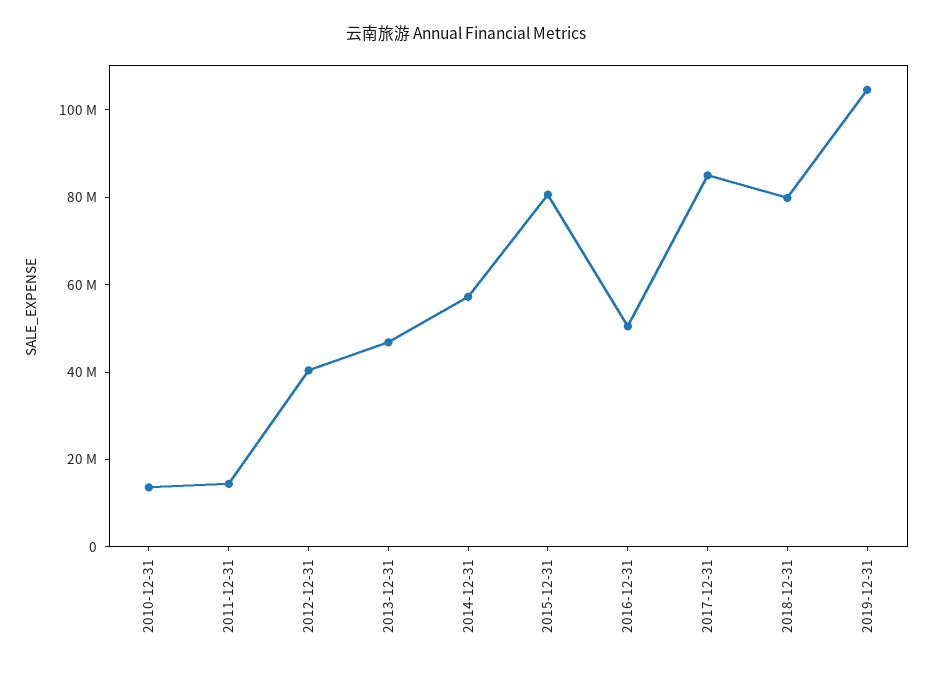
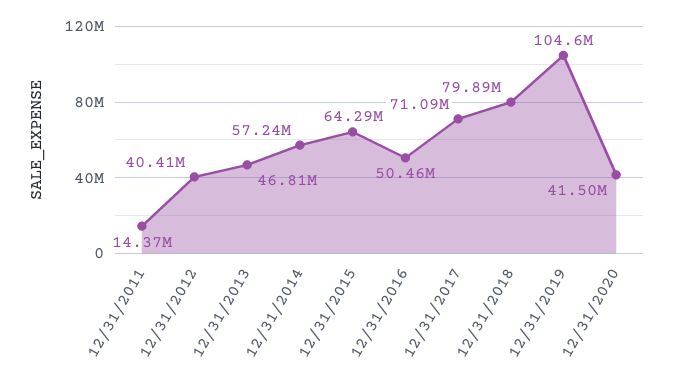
2010-12-31: 15000000 -> none
2015-12-31: 80000000 -> 64290000
2017-12-31: 85000000 -> 71090000
12/31/2020: none -> 41500000

